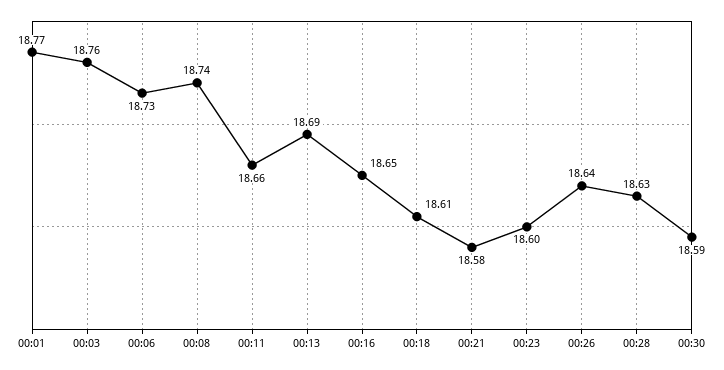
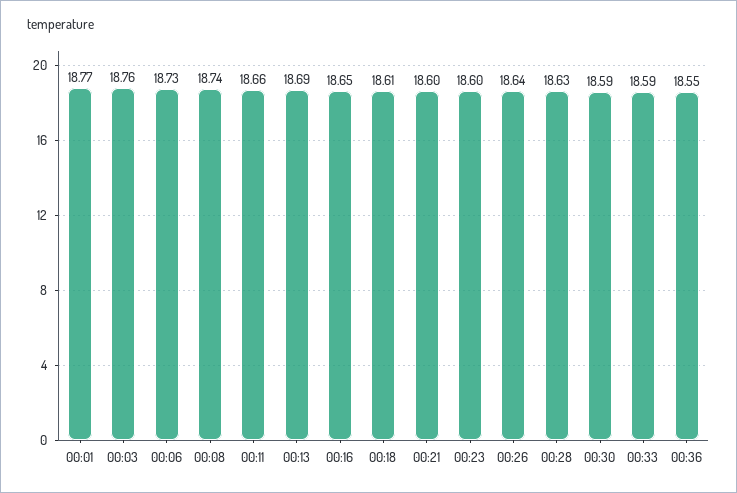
00:21: 18.58 -> 18.6
00:33: none -> 18.59
00:36: none -> 18.55

